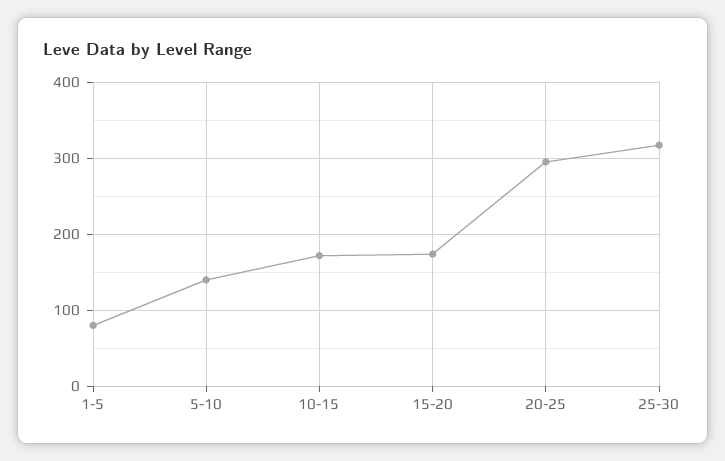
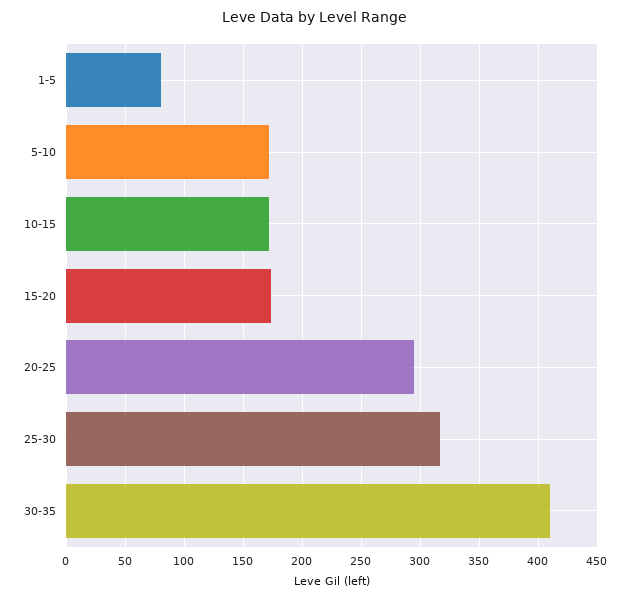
5-10: 140 -> 170
30-35: none -> 410

